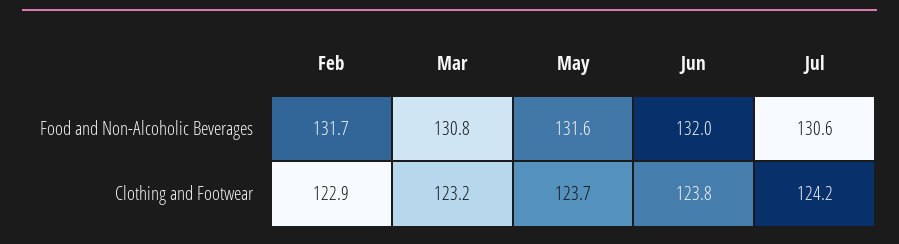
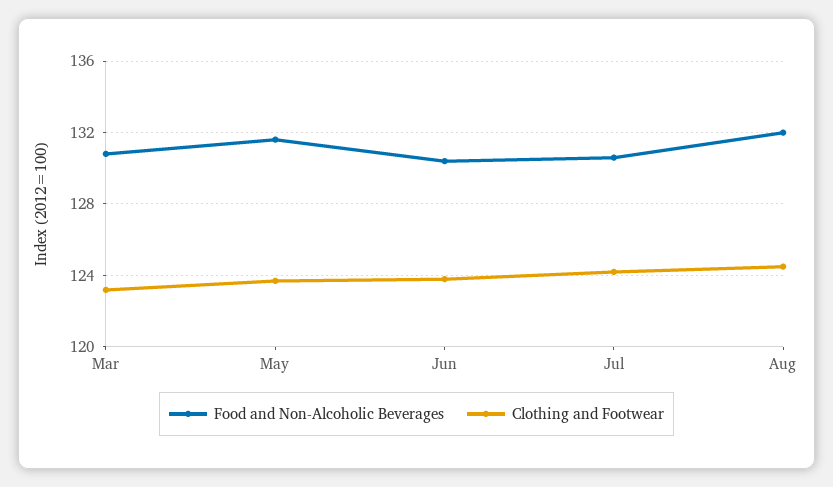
Food and Non-Alcoholic Beverages, Feb: 131.7 -> none
Food and Non-Alcoholic Beverages, Jun: 132 -> 130.5
Clothing and Footwear, Feb: 122.9 -> none
Food and Non-Alcoholic Beverages, Aug: none -> 132
Clothing and Footwear, Aug: none -> 124.5

